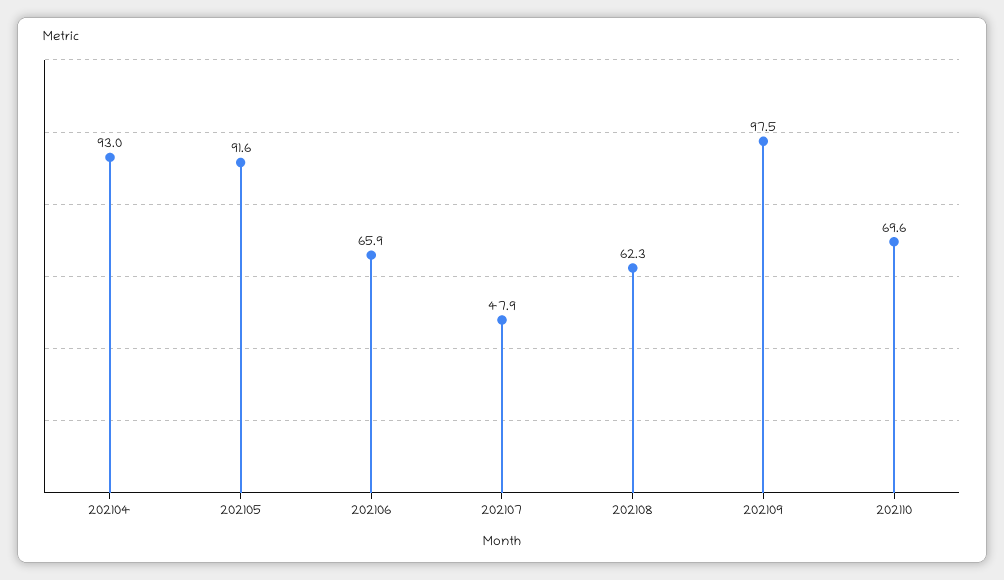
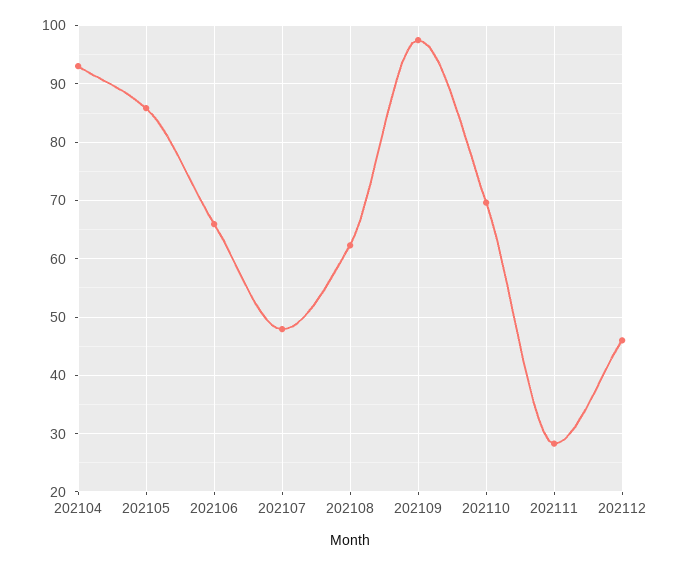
202105: 91.6 -> 86
202111: none -> 28
202112: none -> 46

